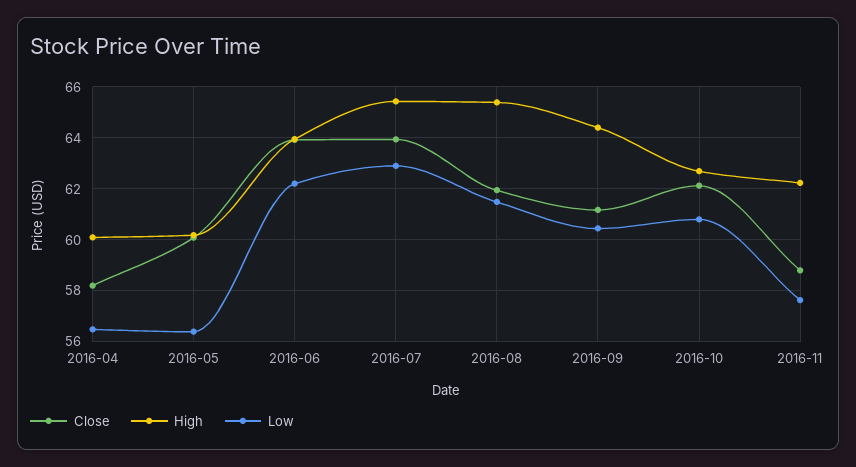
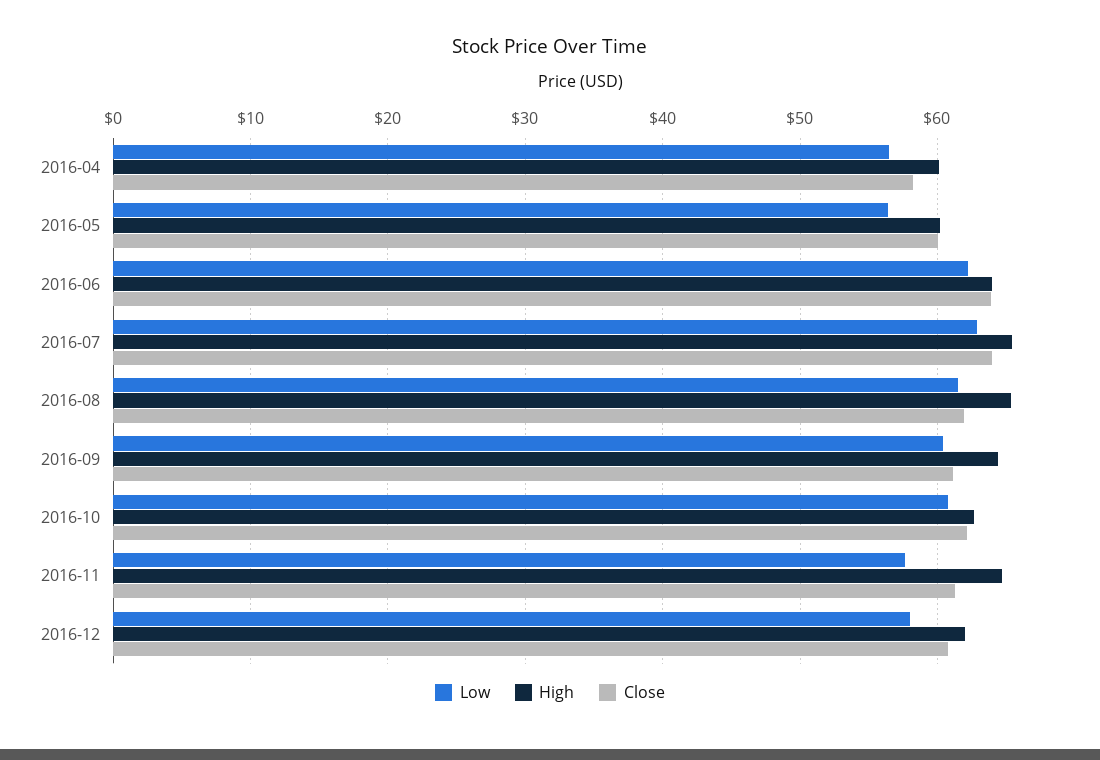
Close, 2016-11: 58.75 -> 61
High, 2016-11: 62.25 -> 65
Low, 2016-12: none -> 58
High, 2016-12: none -> 62
Close, 2016-12: none -> 61

